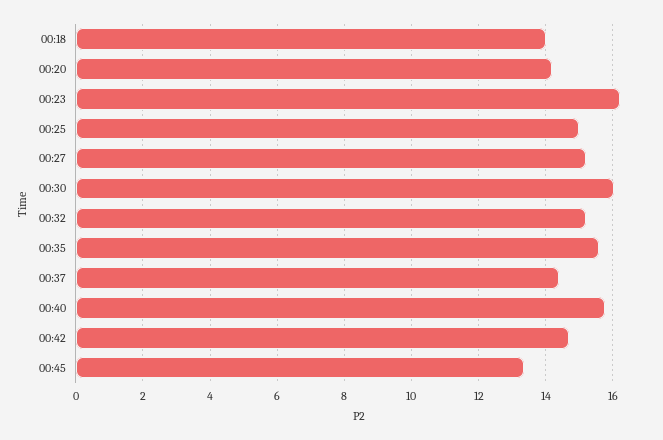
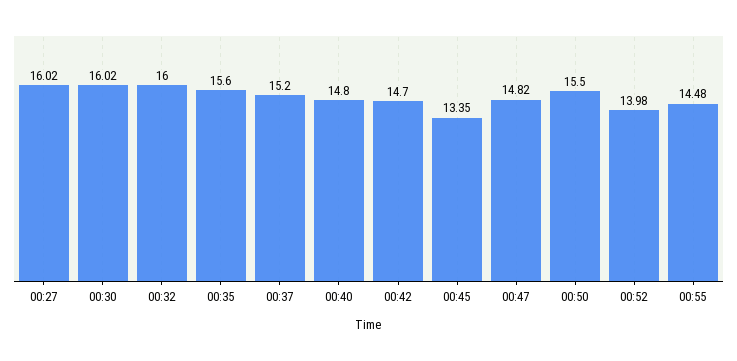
00:18: 14 -> none
00:20: 14.2 -> none
00:23: 16.2 -> none
00:25: 15 -> none
00:27: 15.2 -> 16.02
00:32: 15.2 -> 16
00:37: 14.4 -> 15.2
00:40: 15.8 -> 14.8
00:47: none -> 14.82
00:50: none -> 15.5
00:52: none -> 13.98
00:55: none -> 14.48

